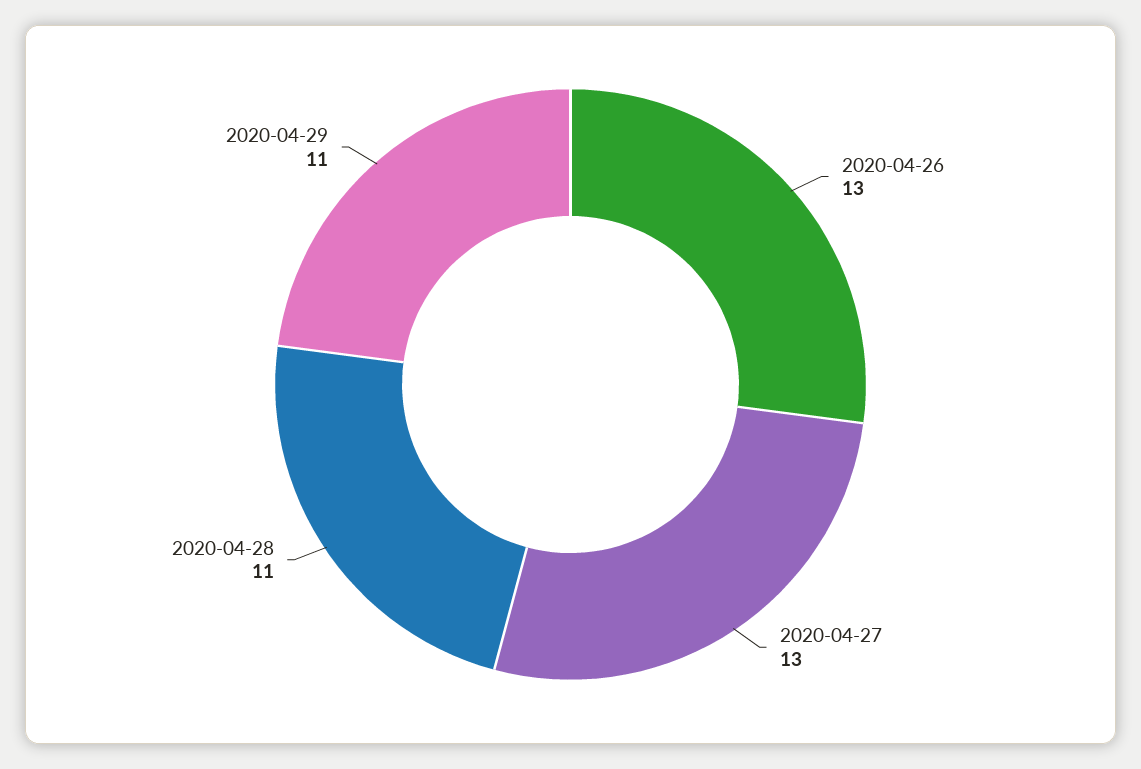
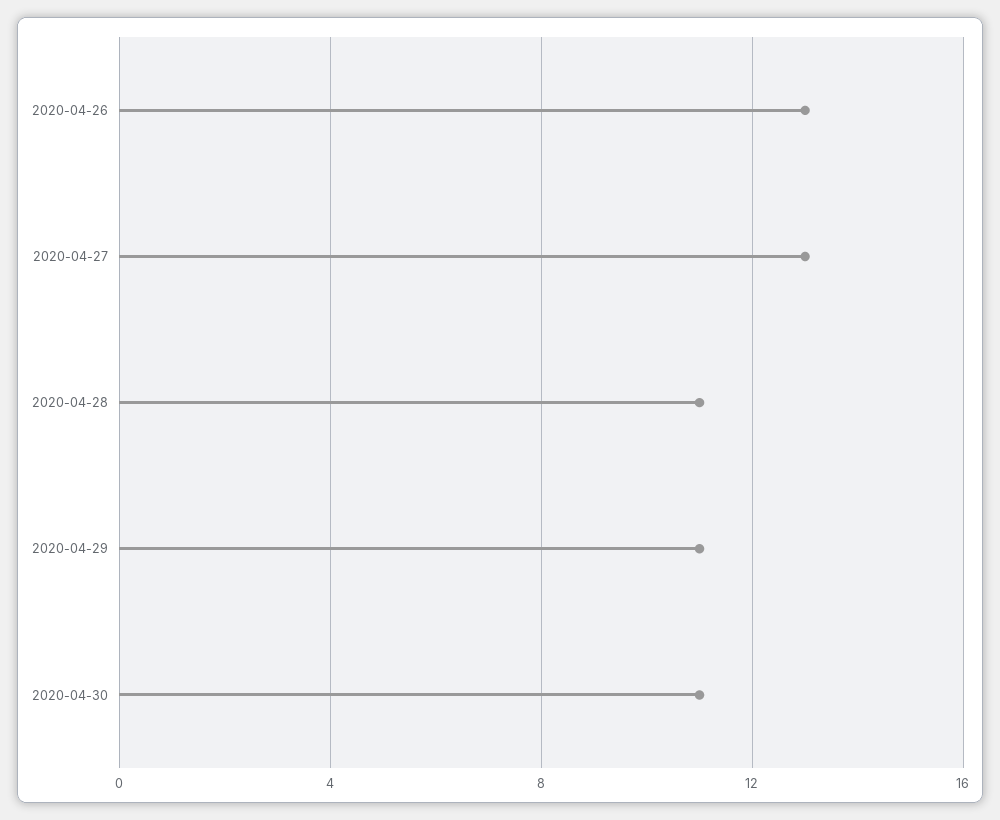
2020-04-30: none -> 11

